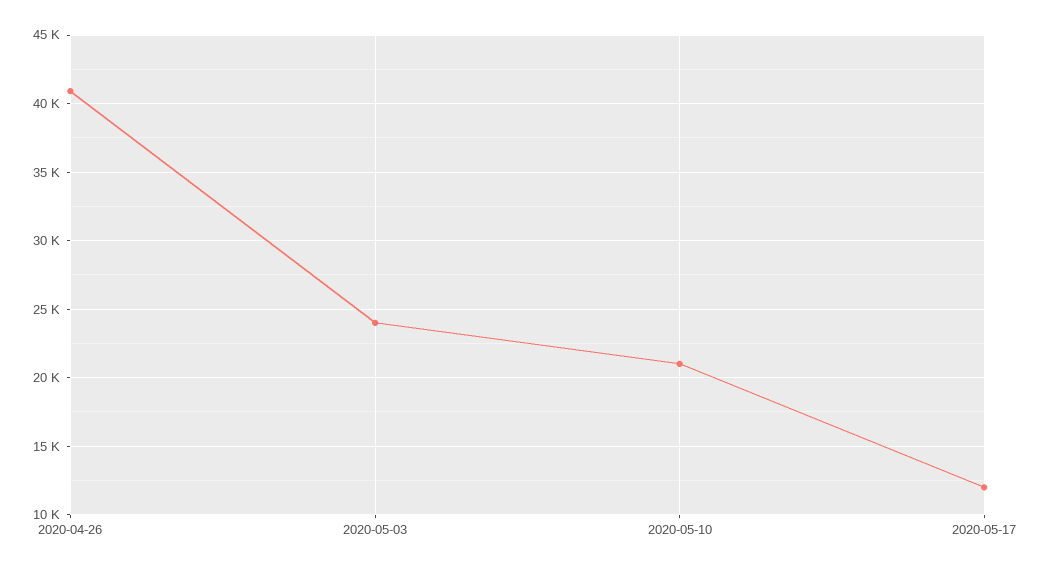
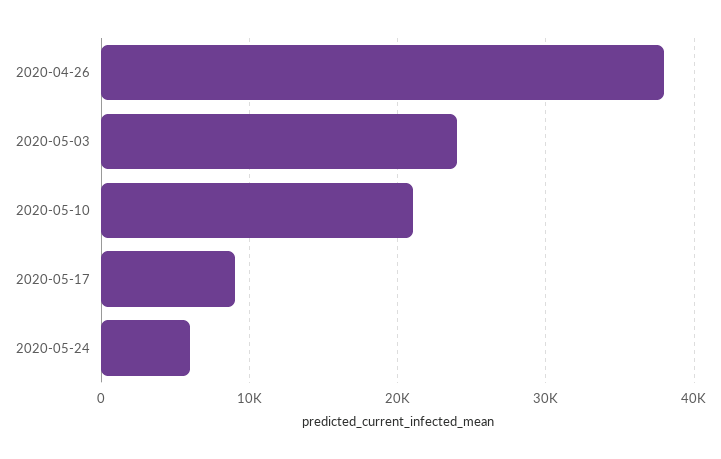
2020-04-26: 41000 -> 38000
2020-05-17: 12000 -> 9000
2020-05-24: none -> 6000

